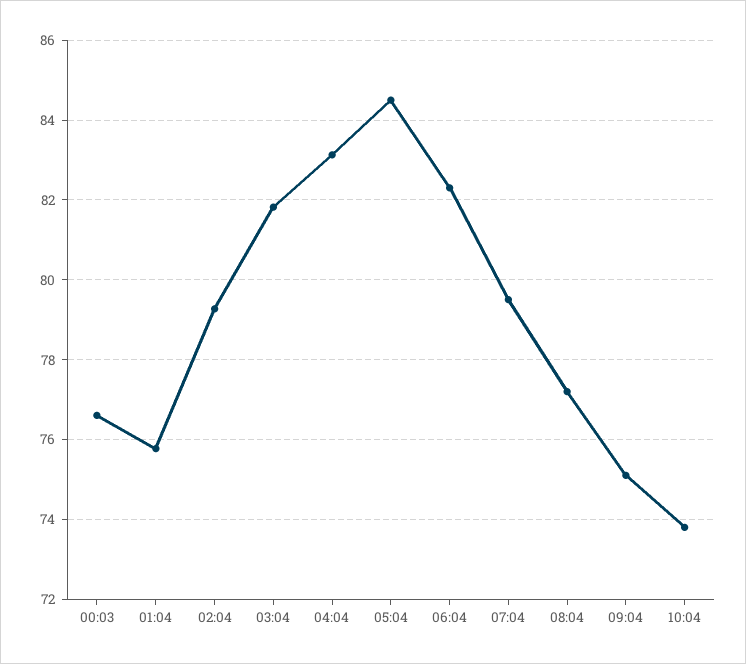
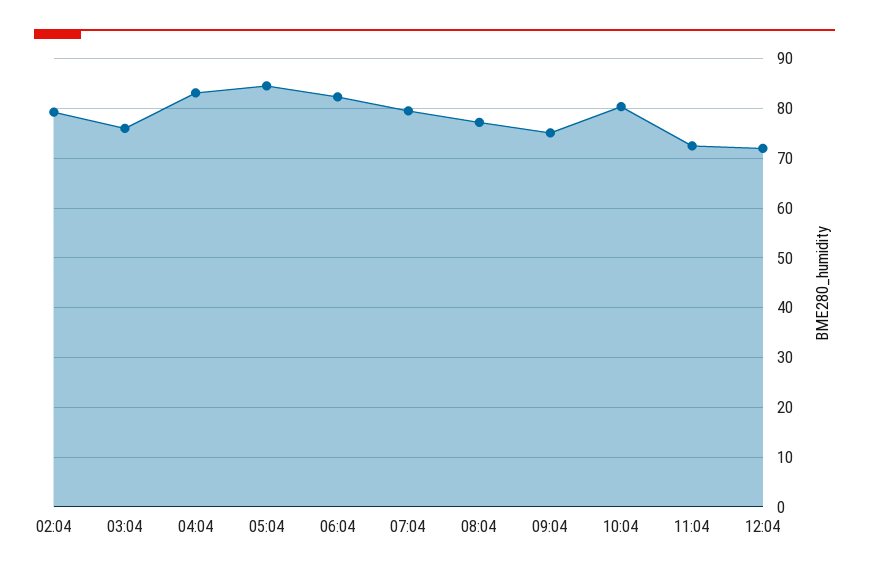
00:03: 76.6 -> none
01:04: 75.8 -> none
03:04: 81.8 -> 76
10:04: 73.8 -> 80
11:04: none -> 72
12:04: none -> 72

